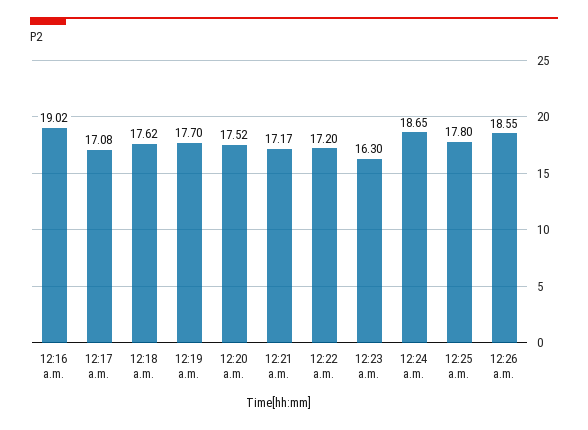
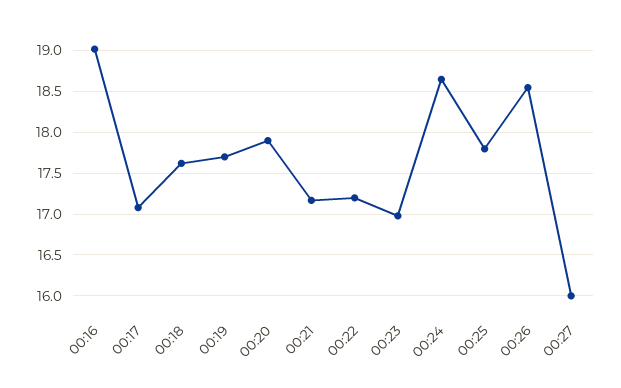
12:20 a.m.: 17.52 -> 17.9
12:23 a.m.: 16.3 -> 17
00:27: none -> 16

